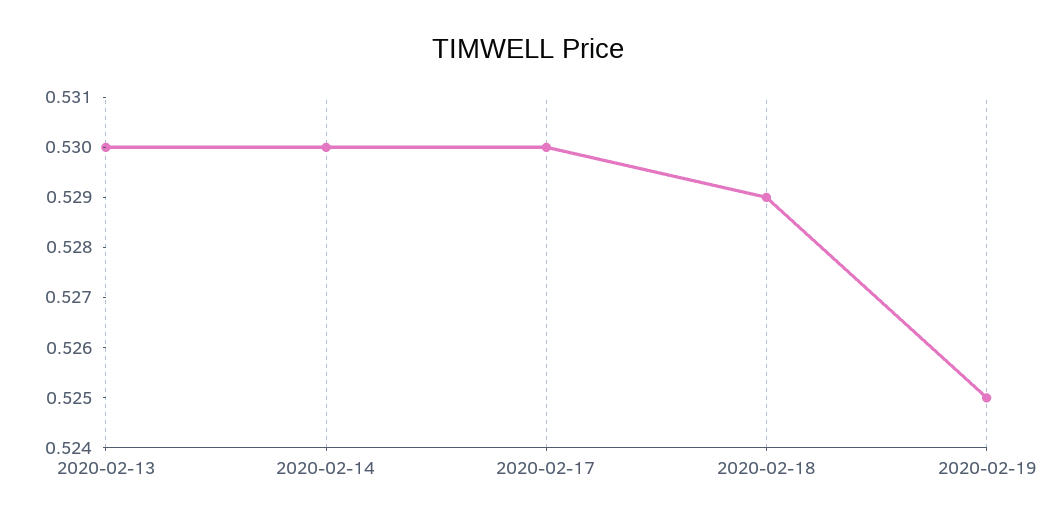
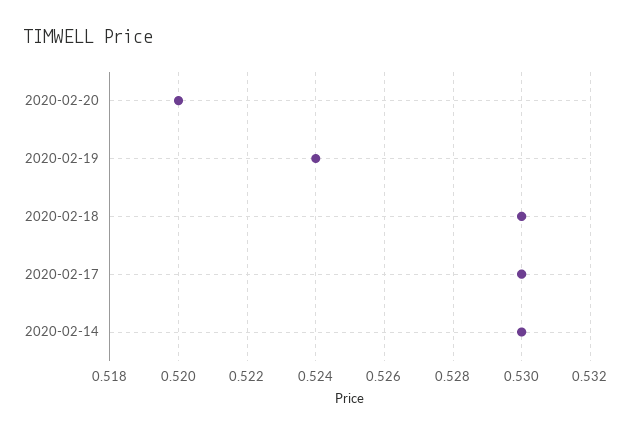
2020-02-13: 0.53 -> none
2020-02-18: 0.529 -> 0.53
2020-02-19: 0.525 -> 0.524
2020-02-20: none -> 0.52

